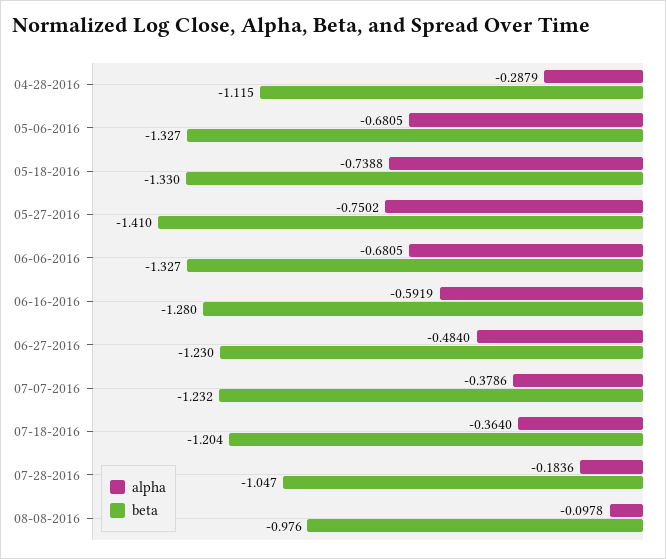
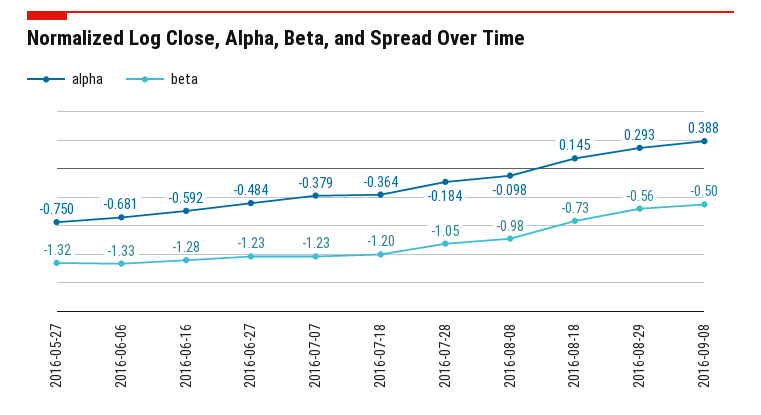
alpha, 04-28-2016: -0.2879 -> none
beta, 04-28-2016: -1.115 -> none
alpha, 05-06-2016: -0.6805 -> none
beta, 05-06-2016: -1.327 -> none
alpha, 05-18-2016: -0.7388 -> none
beta, 05-18-2016: -1.33 -> none
beta, 05-27-2016: -1.41 -> -1.32
alpha, 2016-08-18: none -> 0.145
beta, 2016-08-18: none -> -0.73
alpha, 2016-08-29: none -> 0.293
beta, 2016-08-29: none -> -0.56
alpha, 2016-09-08: none -> 0.388
beta, 2016-09-08: none -> -0.5

